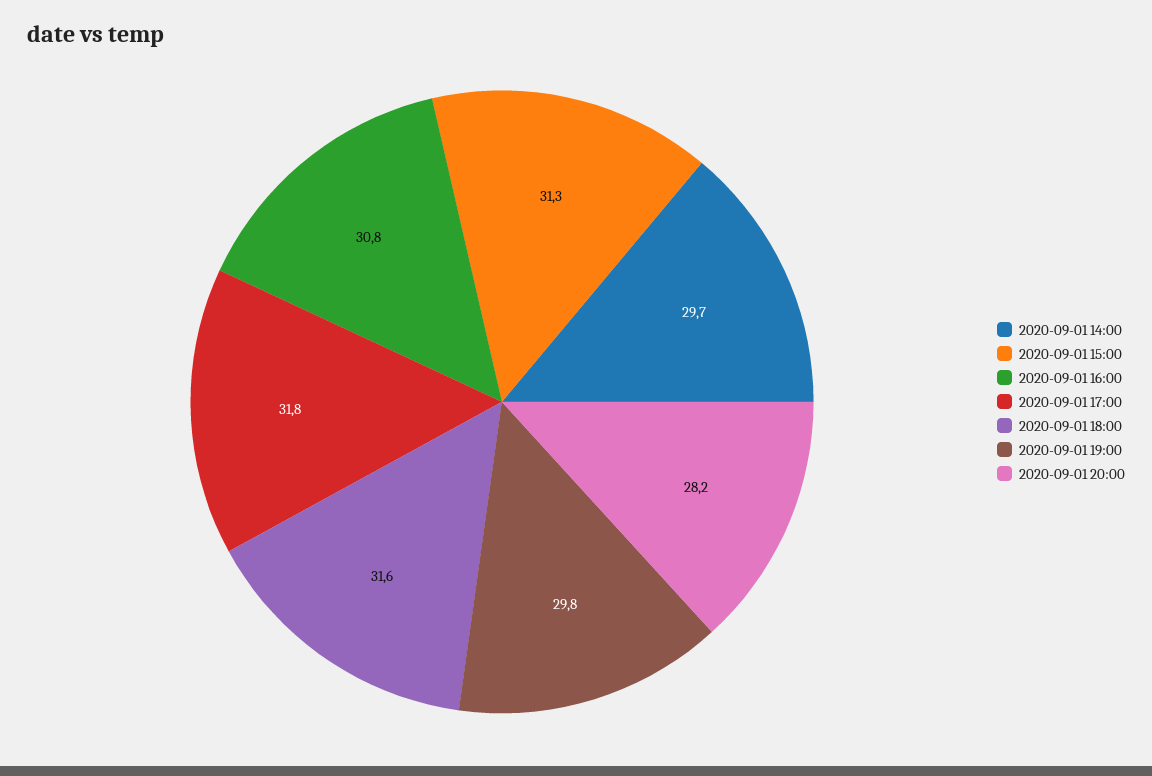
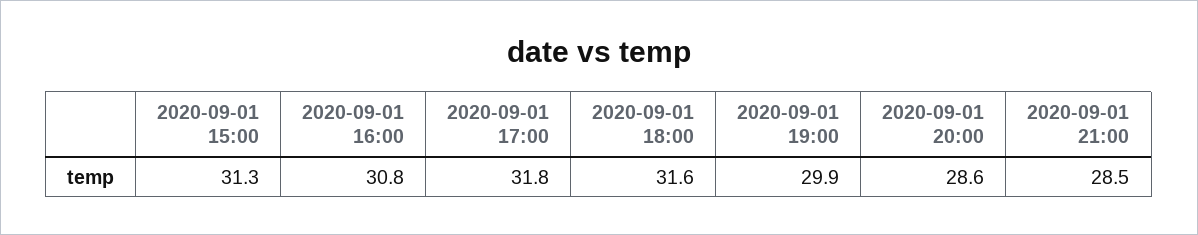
2020-09-01 14:00: 29.7 -> none
2020-09-01 19:00: 29.8 -> 29.9
2020-09-01 20:00: 28.2 -> 28.6
2020-09-01 21:00: none -> 28.5

